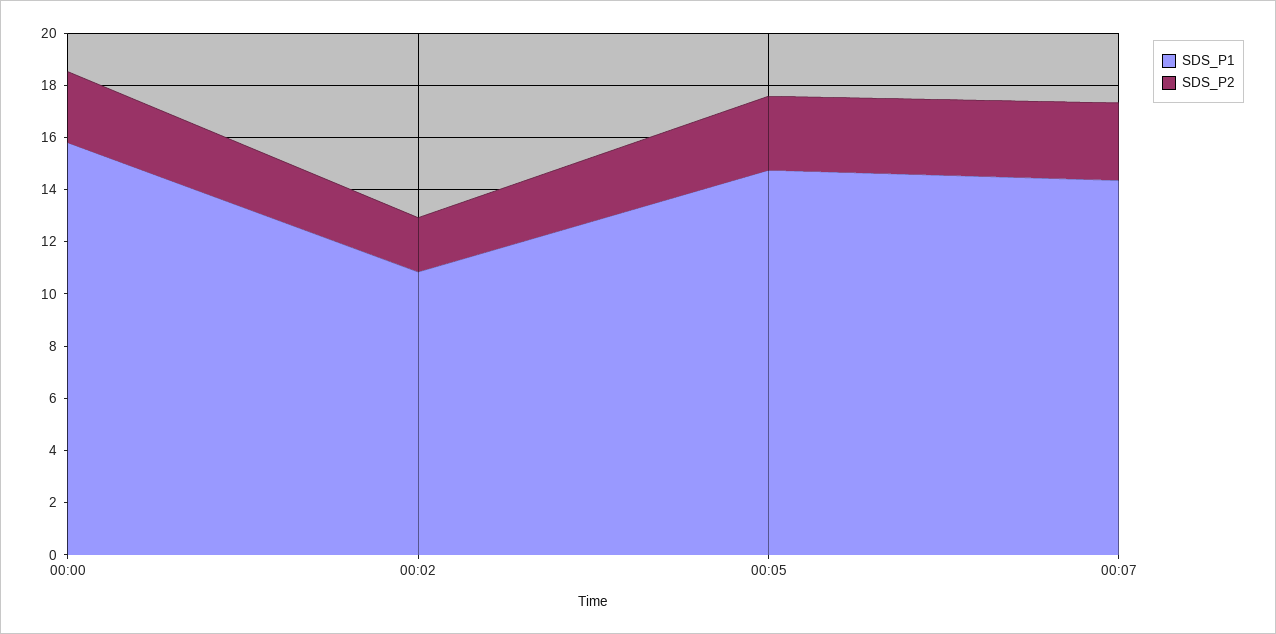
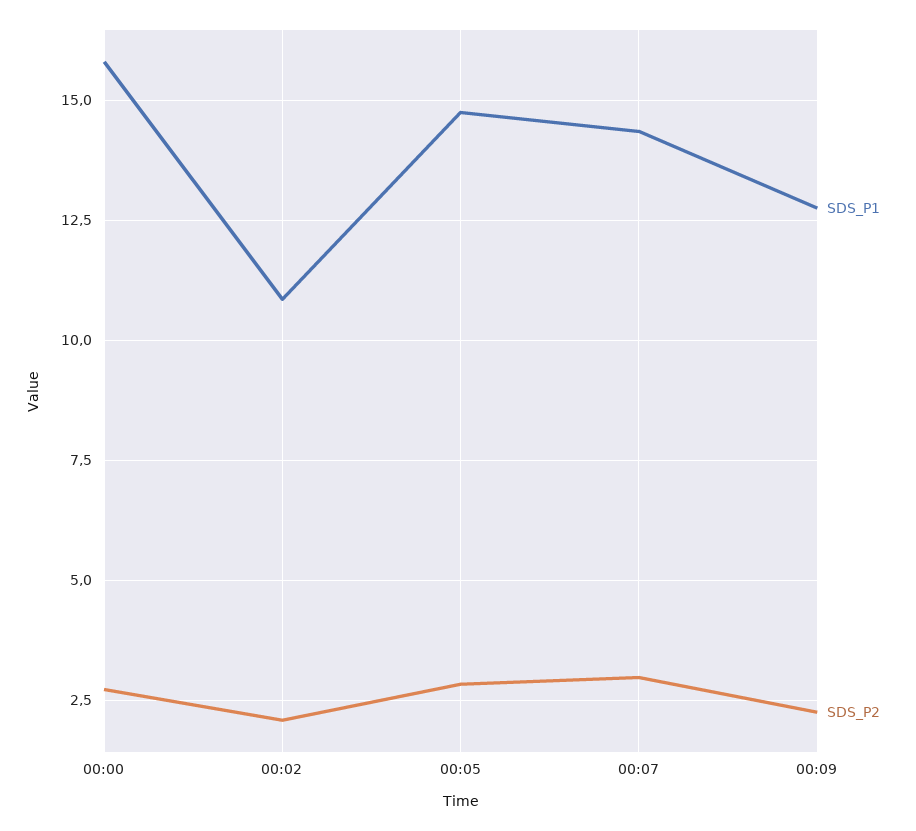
SDS_P1, 00:09: none -> 12.75
SDS_P2, 00:09: none -> 2.25

